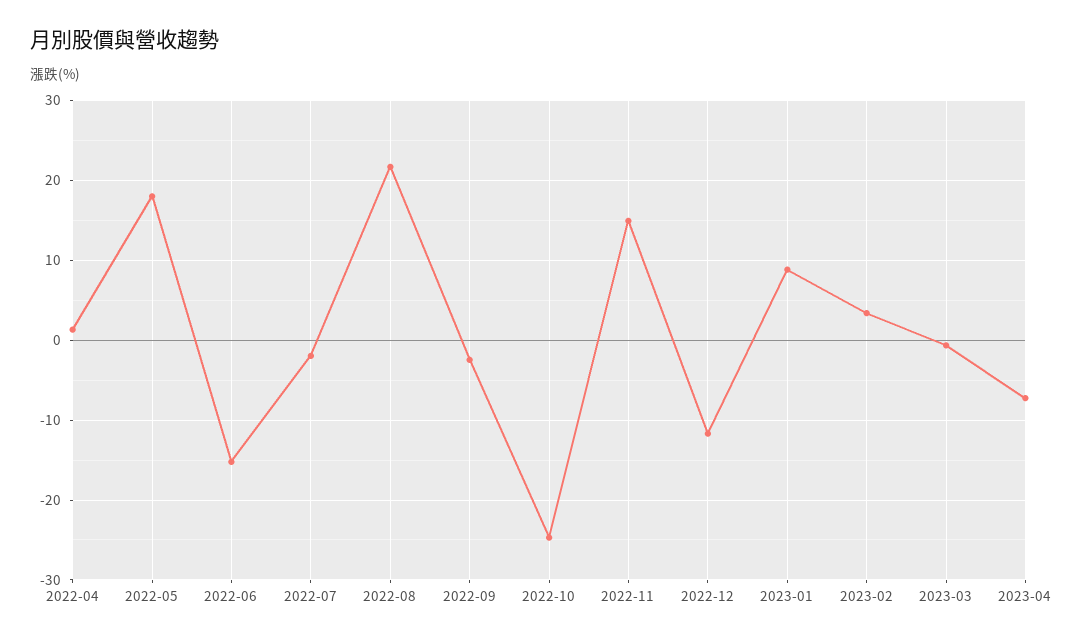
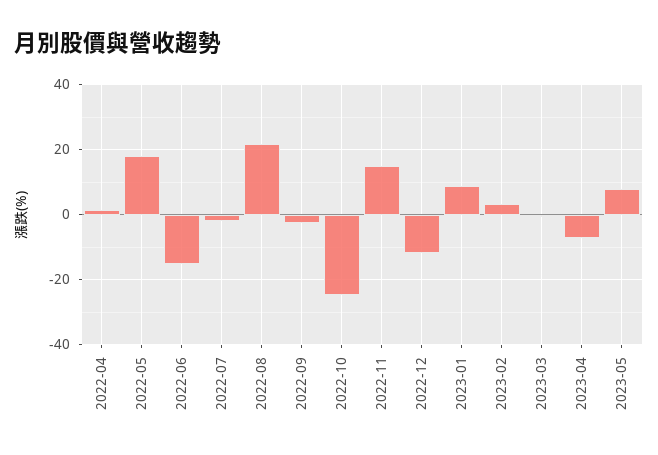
2023-05: none -> 8

